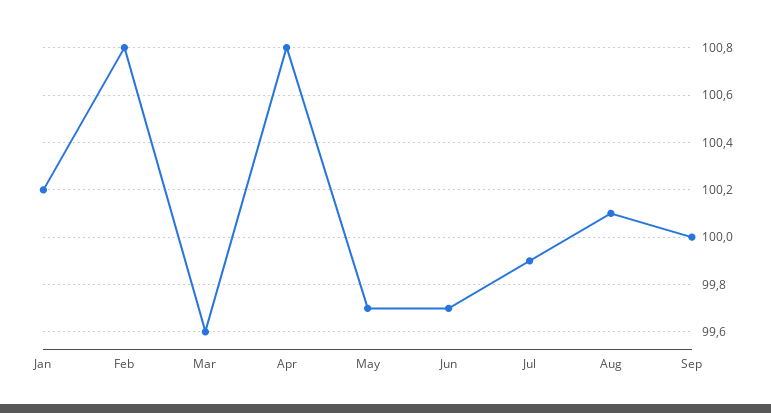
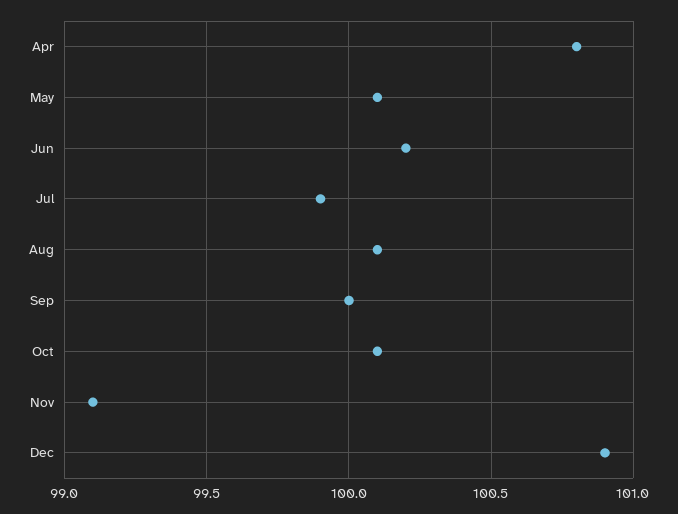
Jan: 100.2 -> none
Feb: 100.8 -> none
Mar: 99.6 -> none
May: 99.7 -> 100.1
Jun: 99.7 -> 100.2
Oct: none -> 100.1
Nov: none -> 99.1
Dec: none -> 100.9

